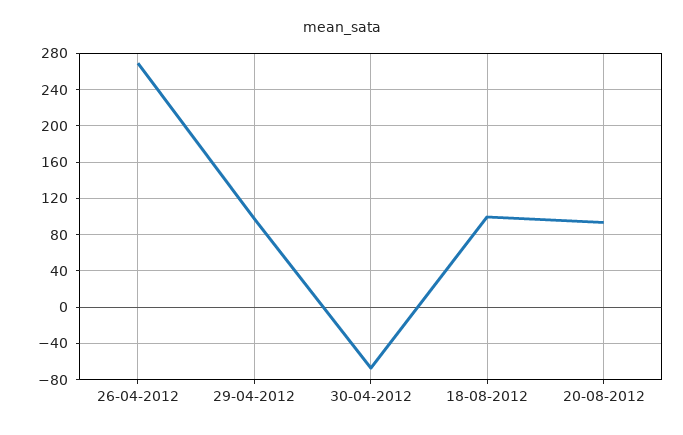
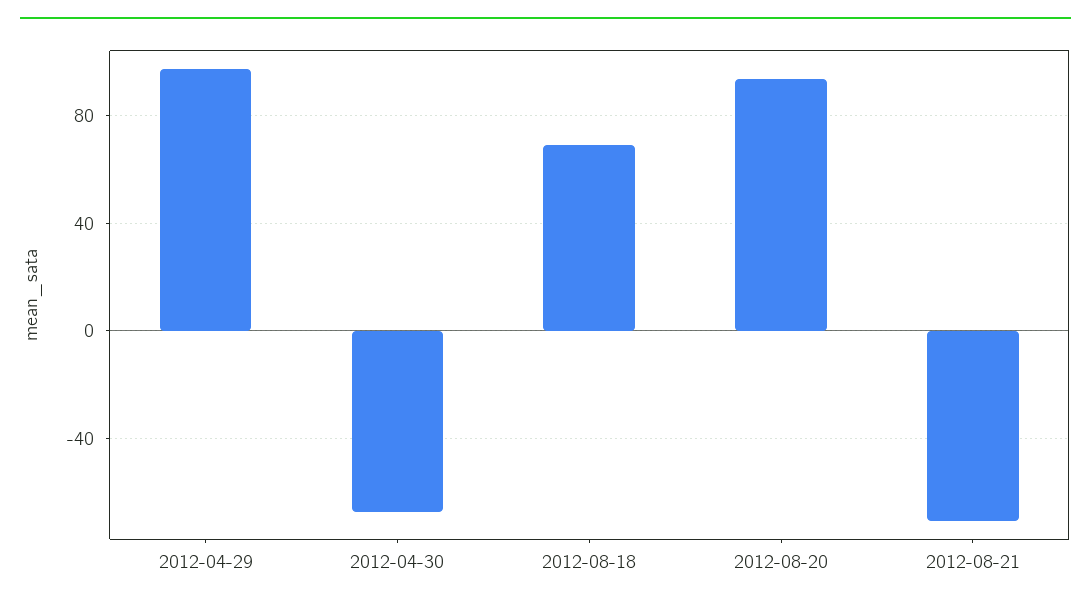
26-04-2012: 270 -> none
18-08-2012: 100 -> 70
2012-08-21: none -> -70

